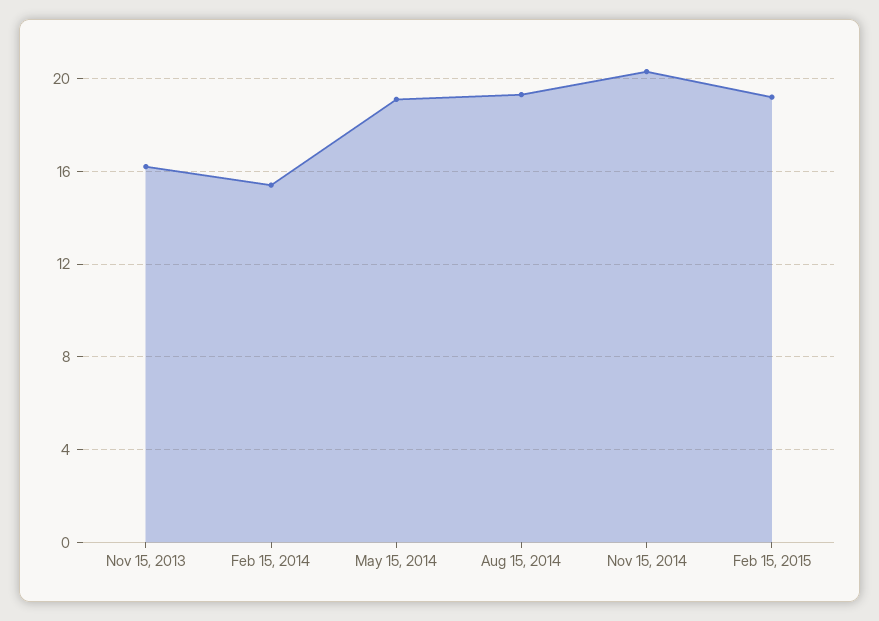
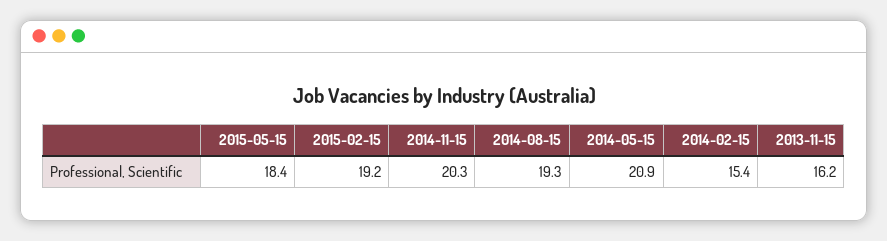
May 15, 2014: 19 -> 20.9
2015-05-15: none -> 18.4

